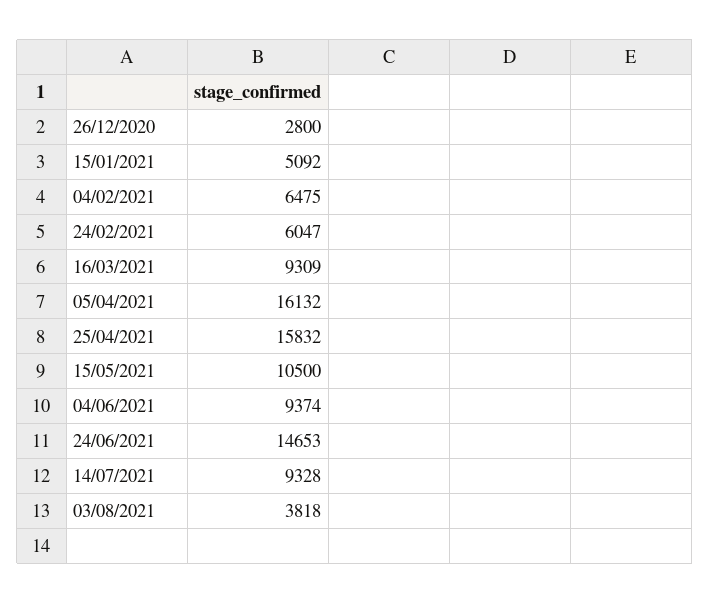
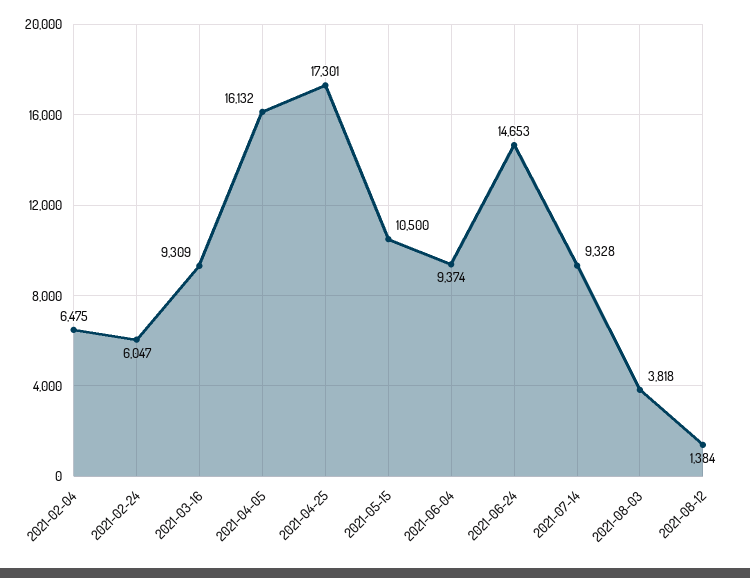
26/12/2020: 2800 -> none
15/01/2021: 5092 -> none
25/04/2021: 15832 -> 17301
2021-08-12: none -> 1384

